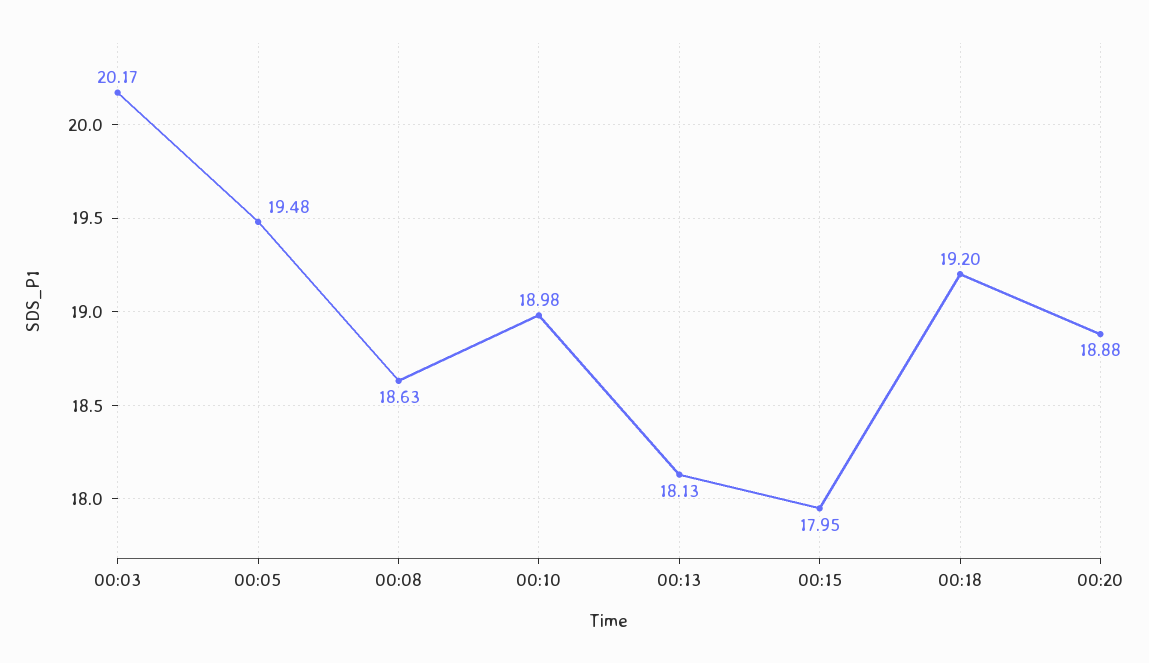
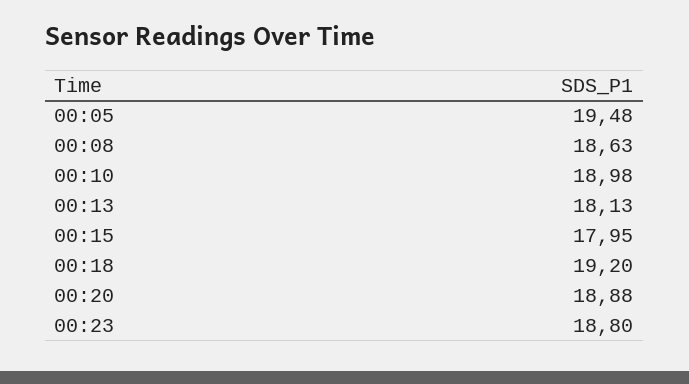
00:03: 20.17 -> none
00:23: none -> 18.8

